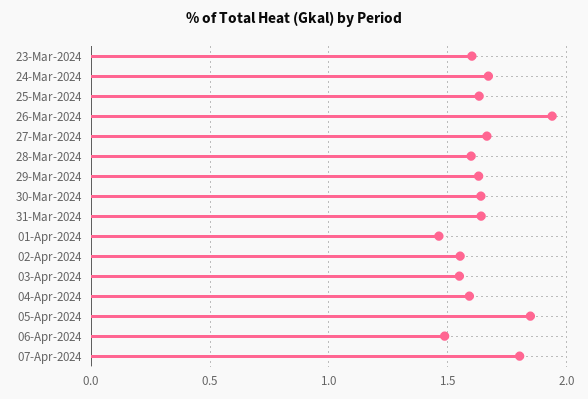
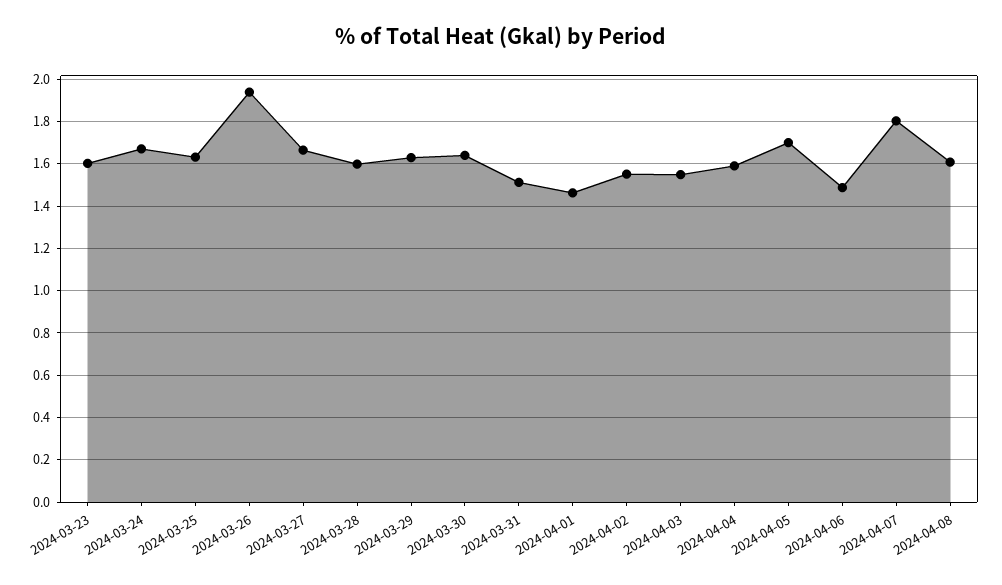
31-Mar-2024: 1.65 -> 1.5
05-Apr-2024: 1.85 -> 1.7
2024-04-08: none -> 1.6

